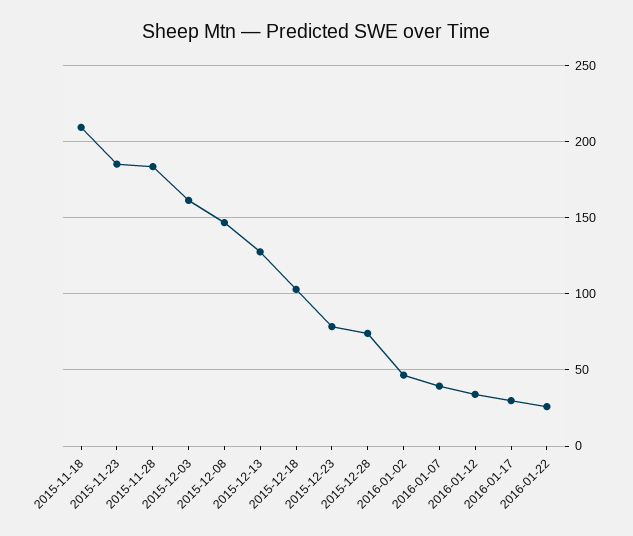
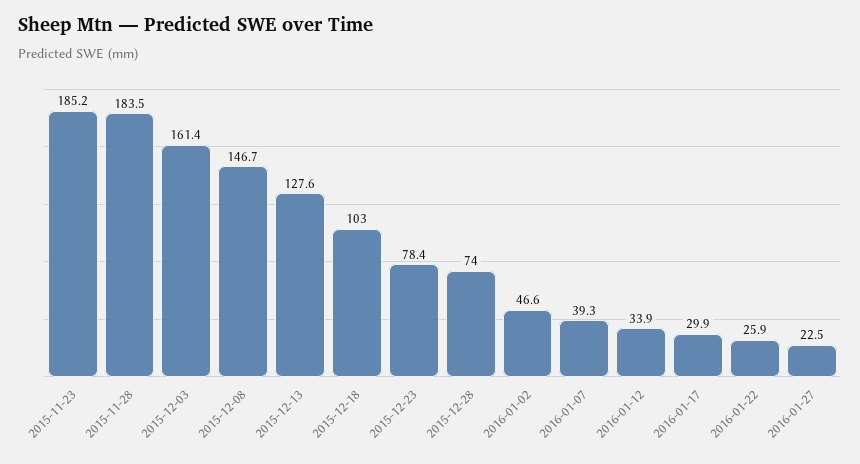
2015-11-18: 210 -> none
2016-01-27: none -> 22.5

